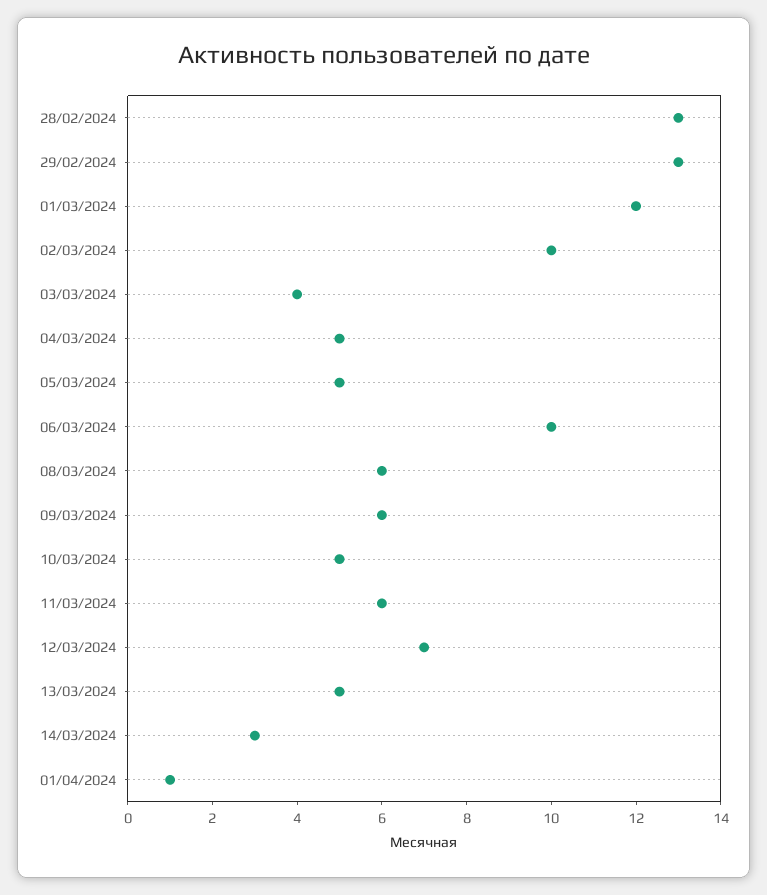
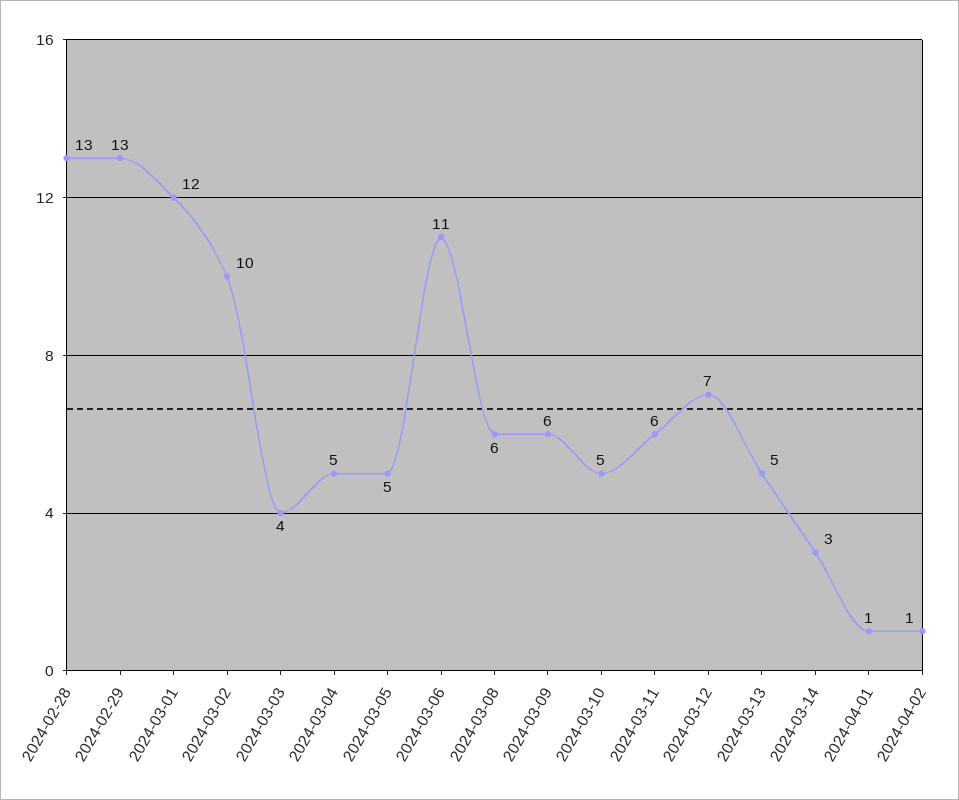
06/03/2024: 10 -> 11
2024-04-02: none -> 1

